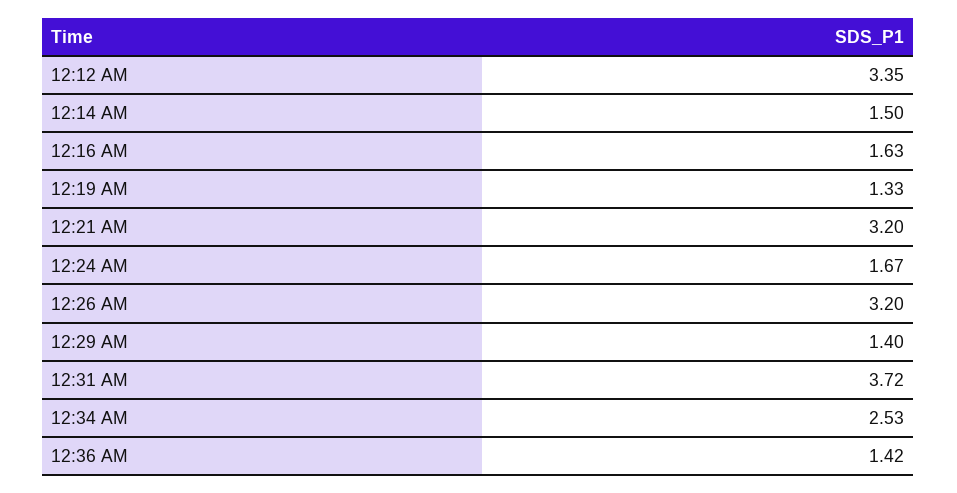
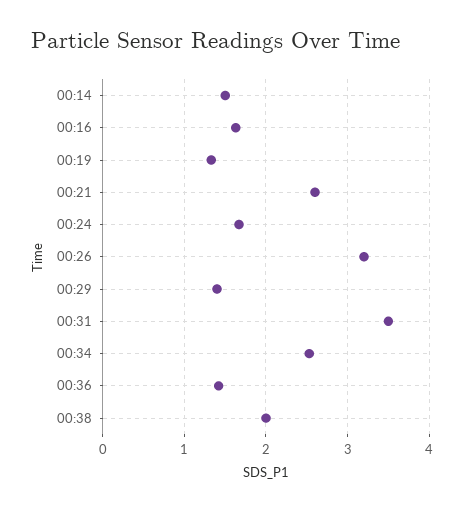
12:12 AM: 3.35 -> none
12:21 AM: 3.2 -> 2.6
12:31 AM: 3.72 -> 3.5
00:38: none -> 2

